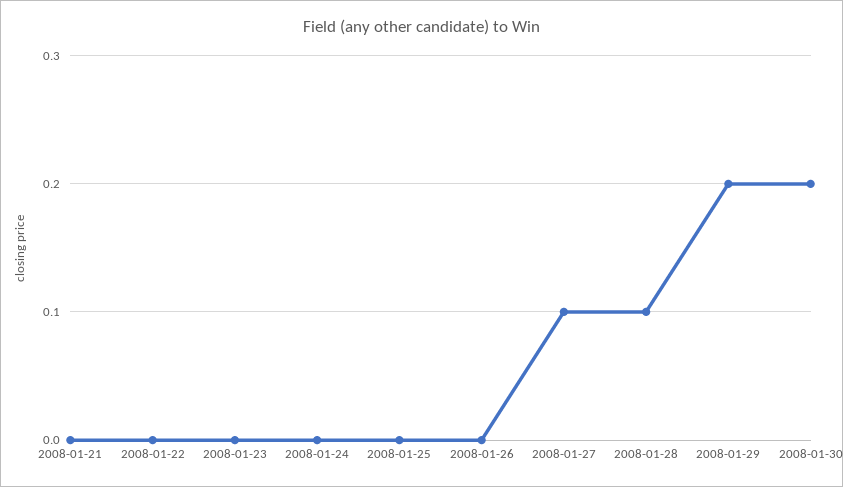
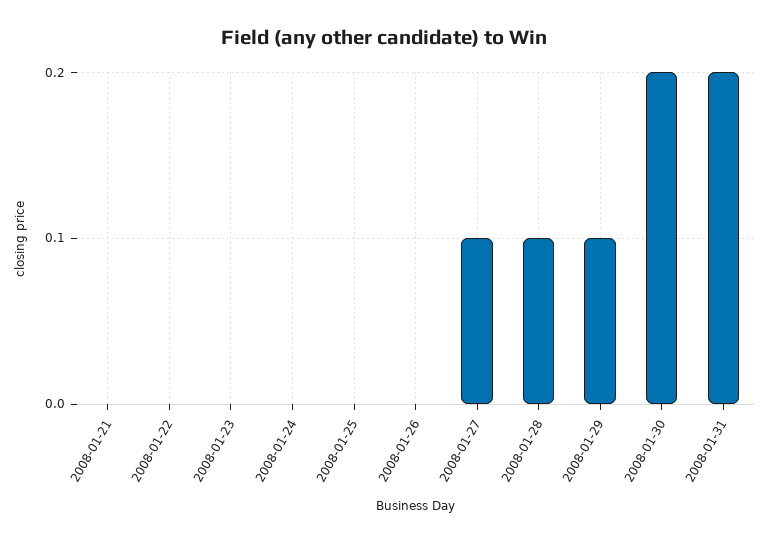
2008-01-29: 0.2 -> 0.1
2008-01-31: none -> 0.2

